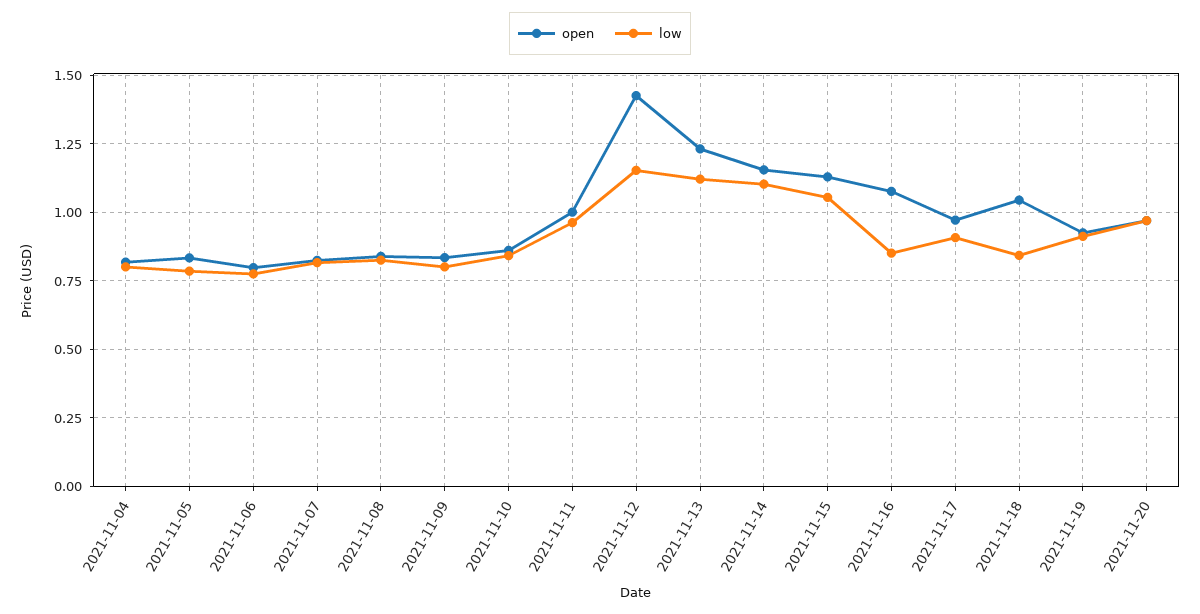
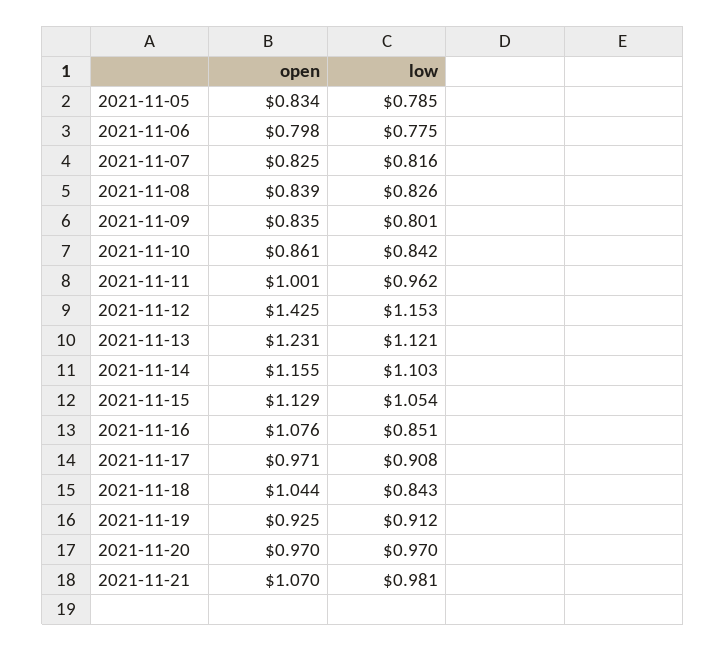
open, 2021-11-04: 0.825 -> none
low, 2021-11-04: 0.8 -> none
open, 2021-11-21: none -> 1.07
low, 2021-11-21: none -> 0.981

